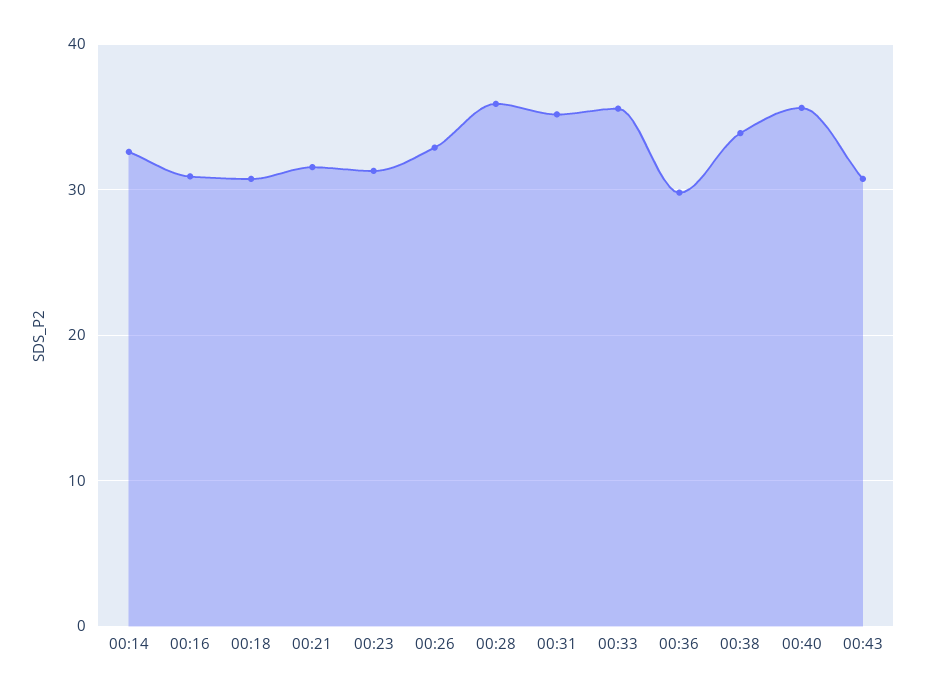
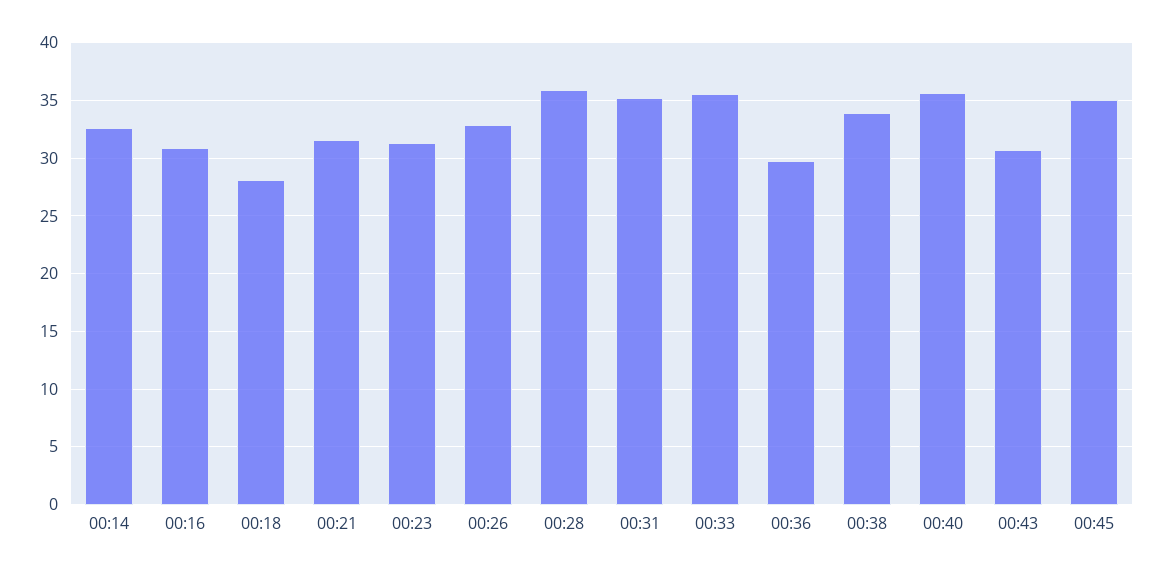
00:18: 31 -> 28
00:45: none -> 35

